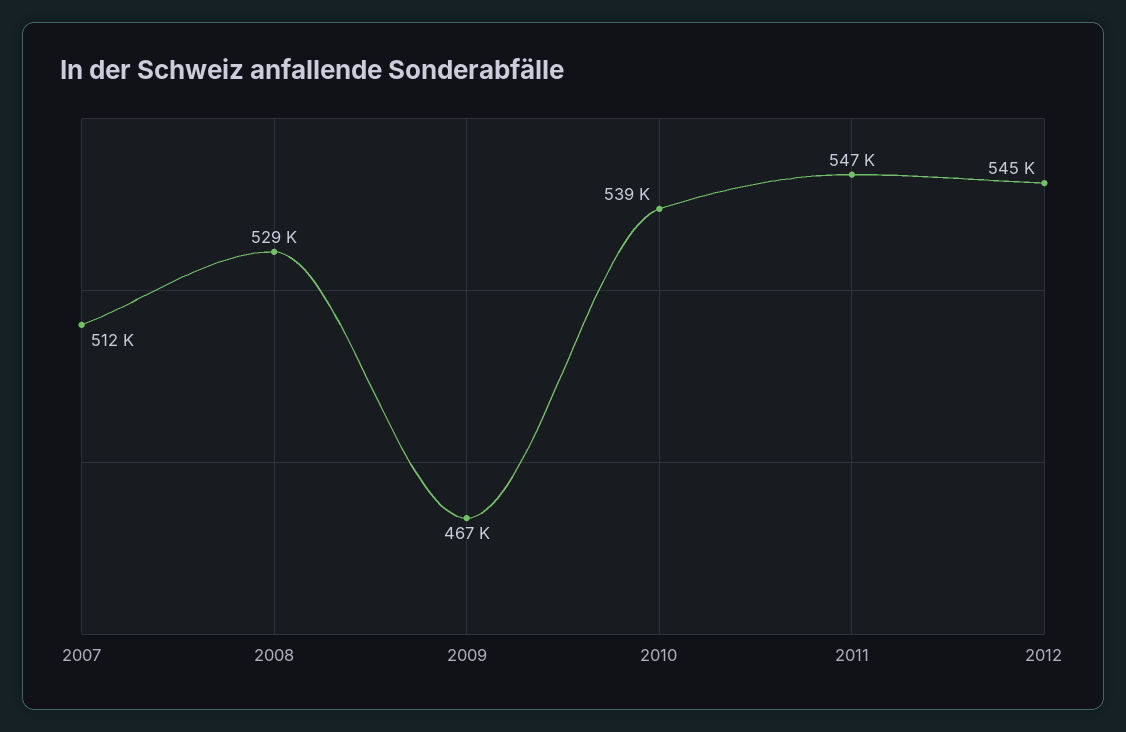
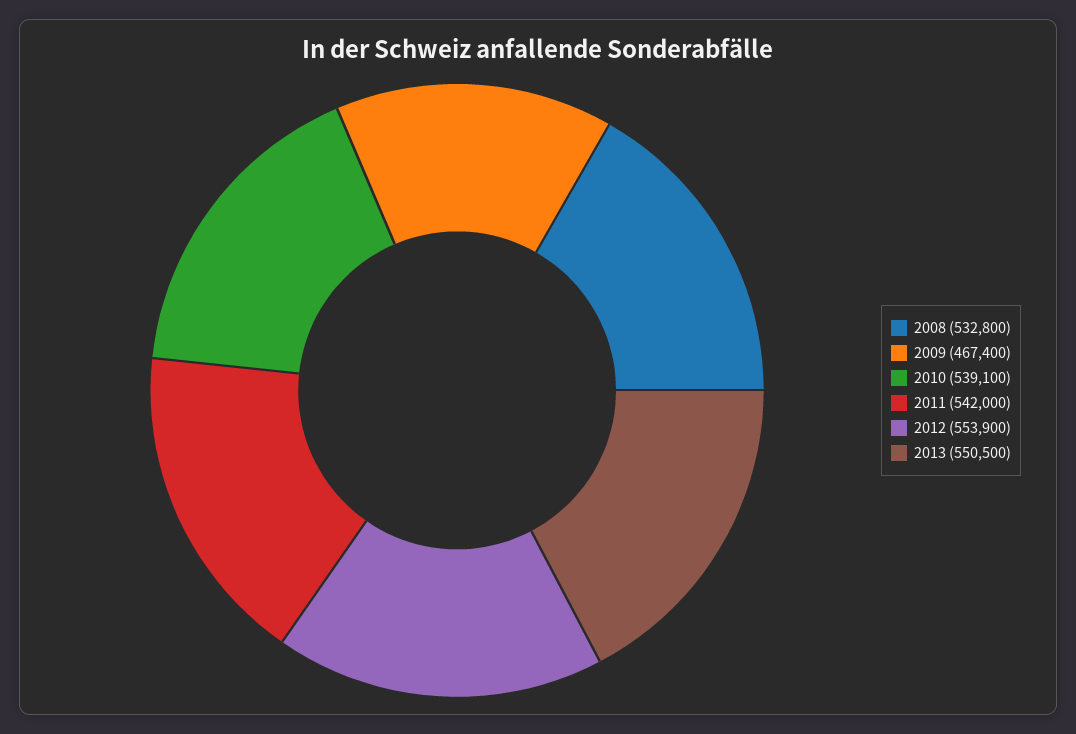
2007: 512000 -> none
2008: 529000 -> 532800
2011: 547000 -> 542000
2012: 545000 -> 553900
2013: none -> 550500

